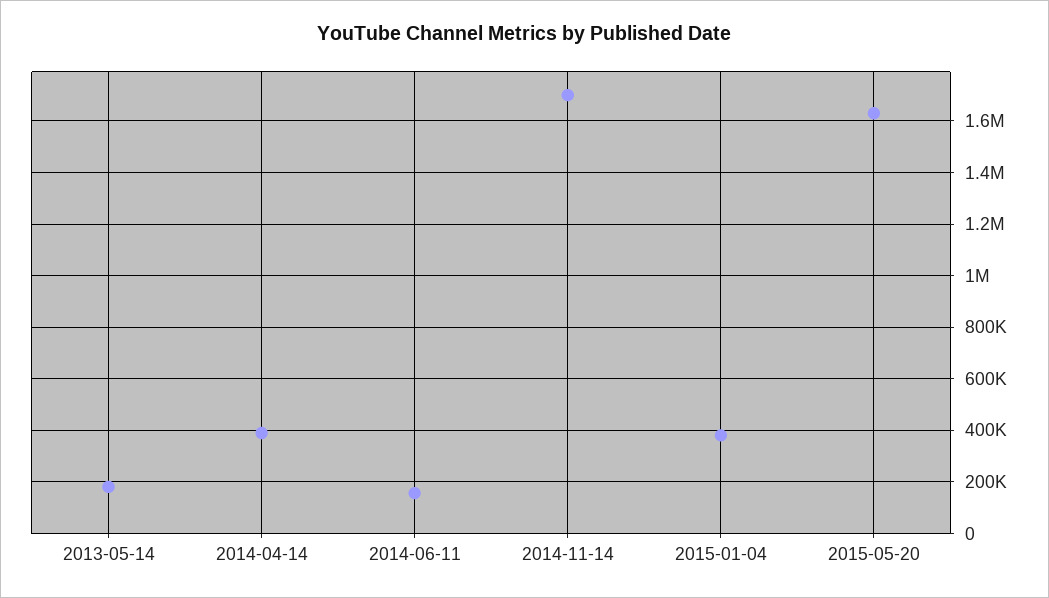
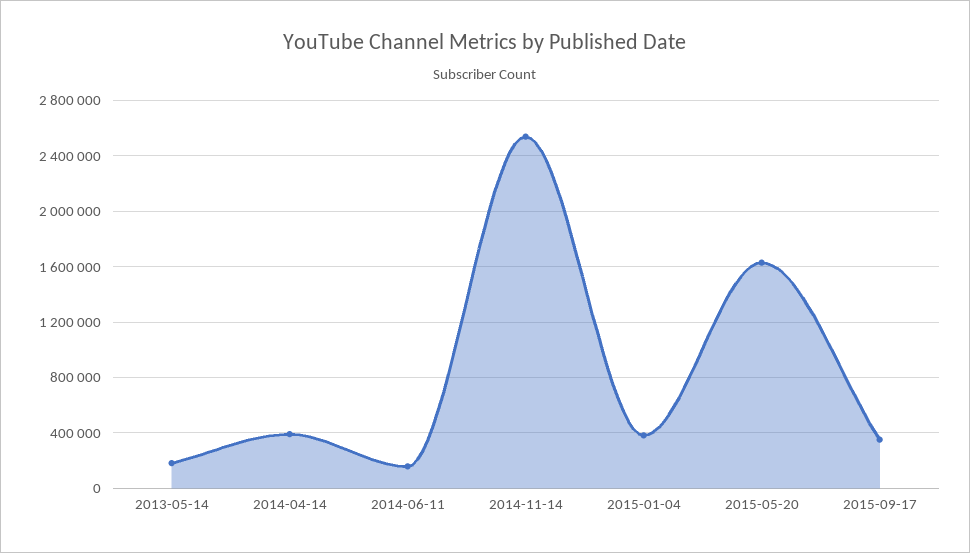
2014-11-14: 1700000 -> 2550000
2015-09-17: none -> 350000

